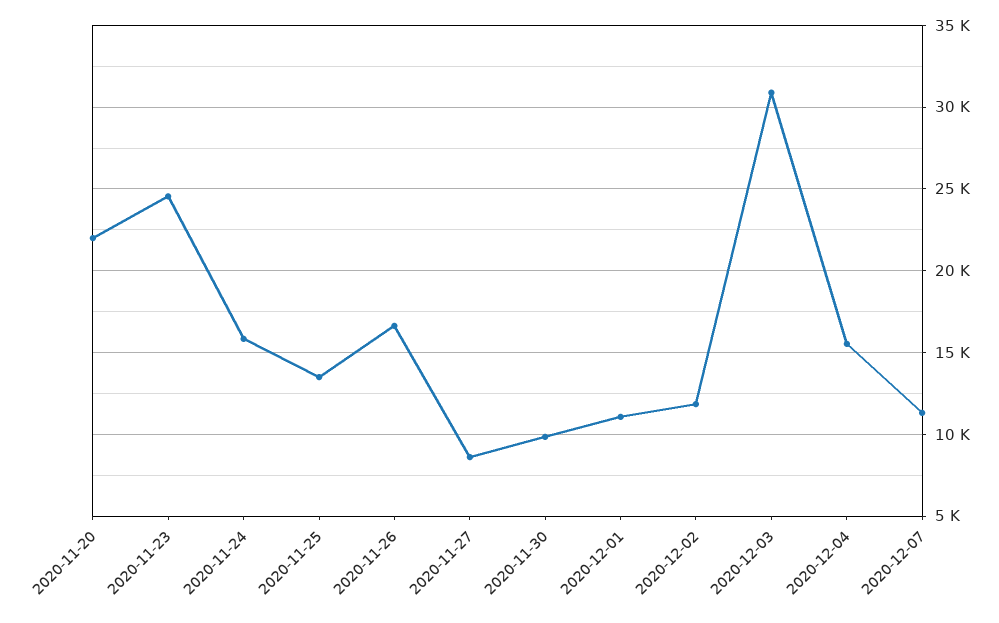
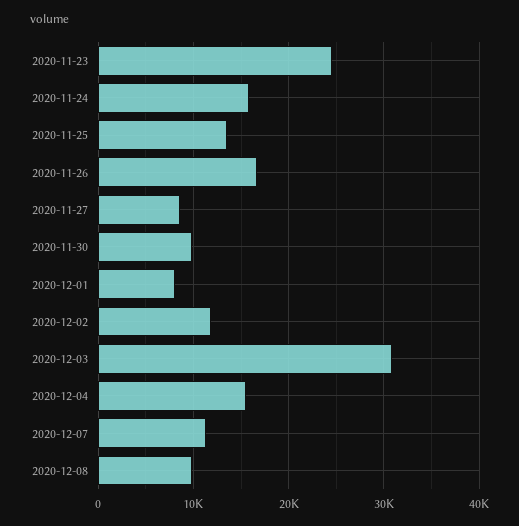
2020-11-20: 22000 -> none
2020-12-01: 11000 -> 8000
2020-12-08: none -> 10000

